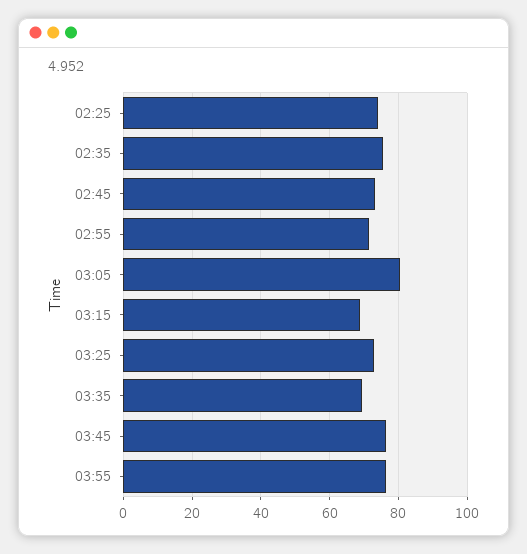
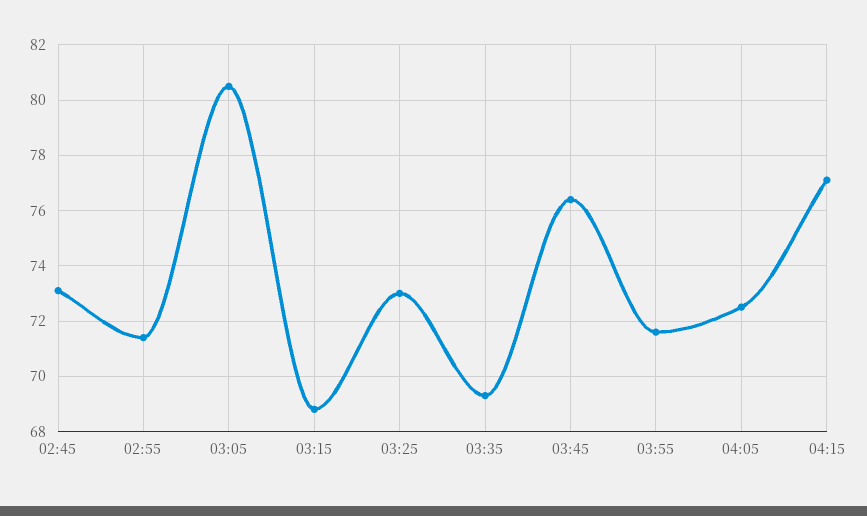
02:25: 74 -> none
02:35: 76 -> none
03:55: 76 -> 71.5
04:05: none -> 72.5
04:15: none -> 77

